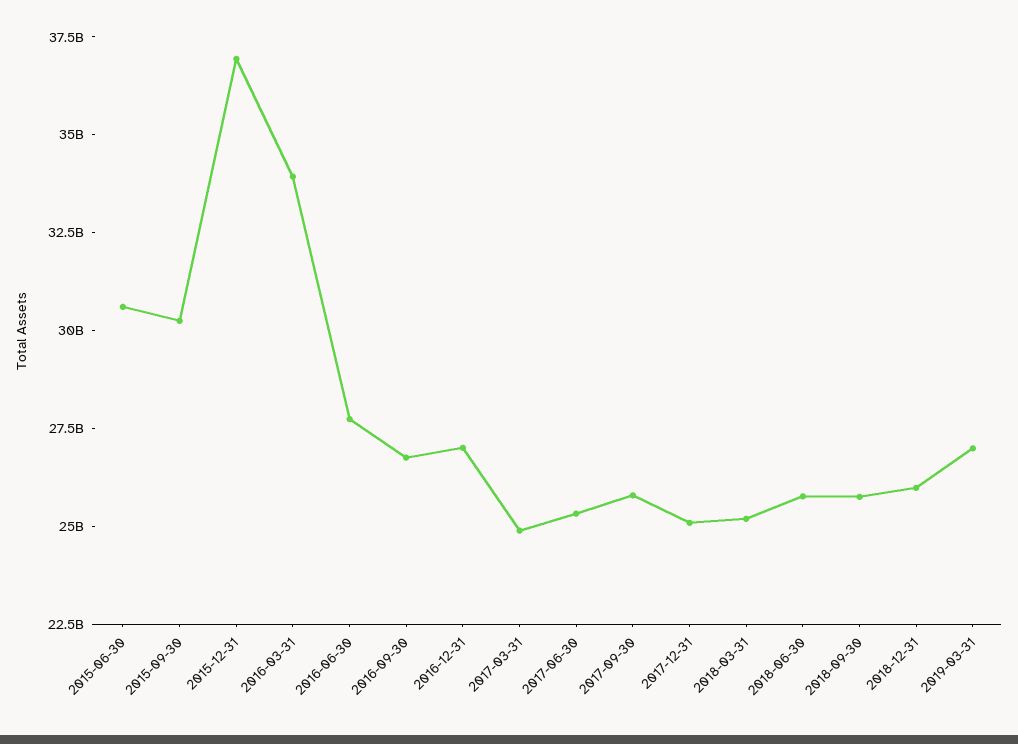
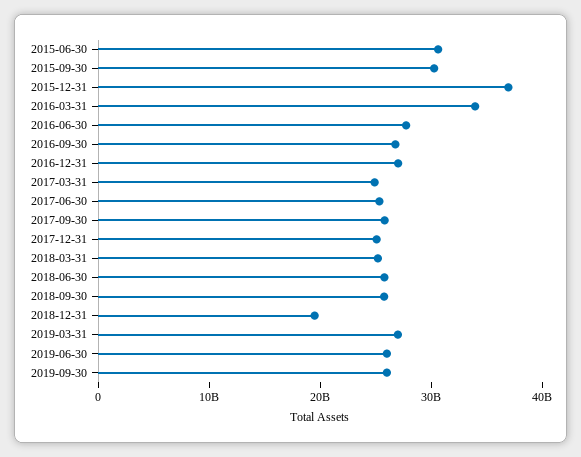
2018-12-31: 26000000000 -> 20000000000
2019-06-30: none -> 26000000000
2019-09-30: none -> 26000000000

